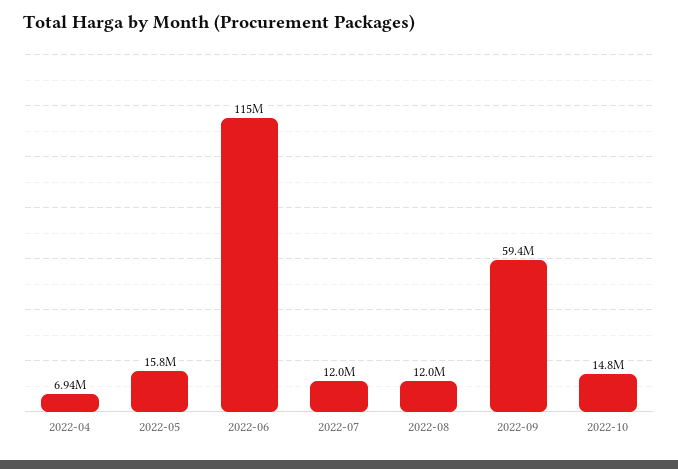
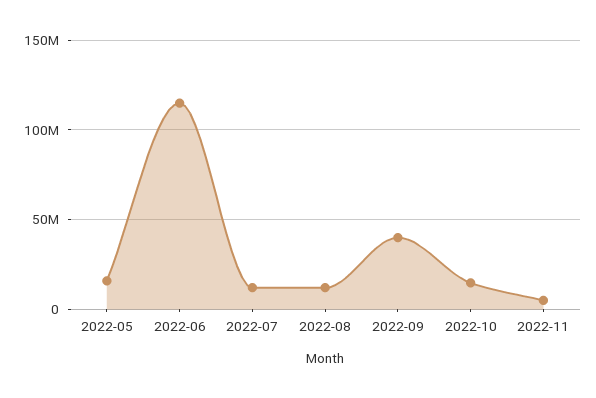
2022-04: 6940000 -> none
2022-09: 59400000 -> 40000000
2022-11: none -> 5000000

